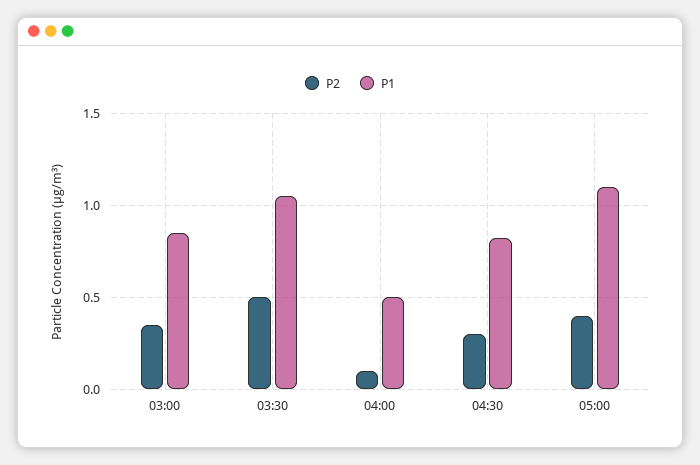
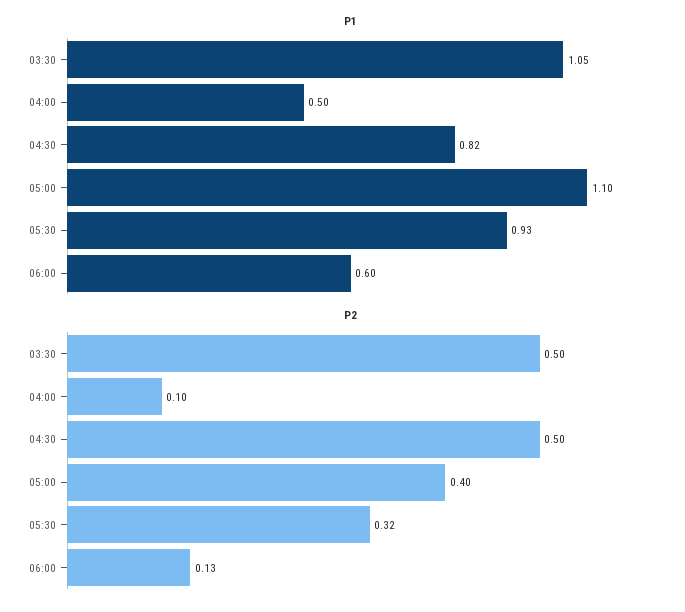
P2, 03:00: 0.35 -> none
P1, 03:00: 0.85 -> none
P2, 04:30: 0.3 -> 0.5
P1, 05:30: none -> 0.93
P1, 06:00: none -> 0.6
P2, 05:30: none -> 0.32
P2, 06:00: none -> 0.13

